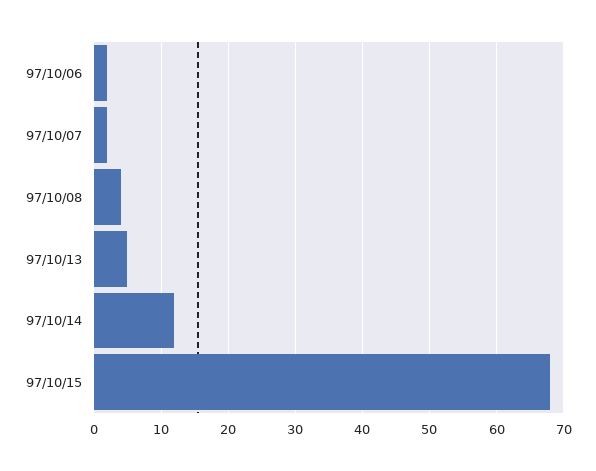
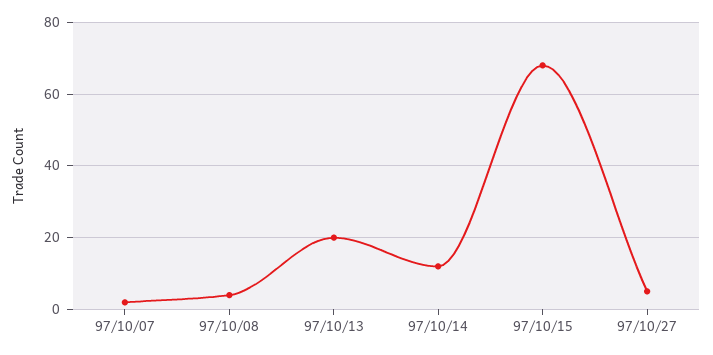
97/10/06: 2 -> none
97/10/13: 5 -> 20
97/10/27: none -> 5

